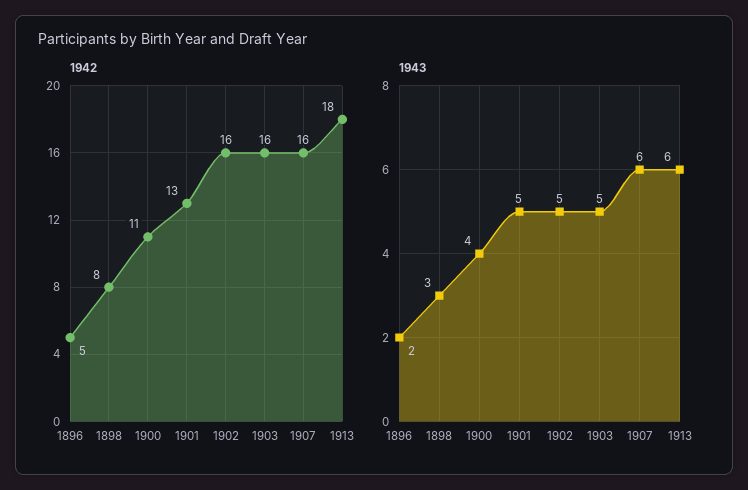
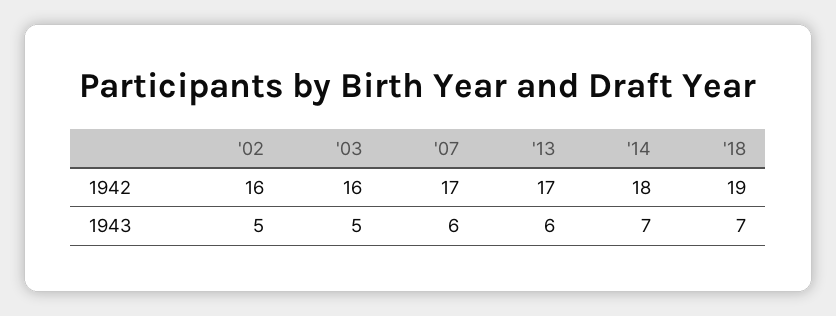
1942, 1896: 5 -> none
1942, 1898: 8 -> none
1942, 1900: 11 -> none
1942, 1901: 13 -> none
1942, 1907: 16 -> 17
1942, 1913: 18 -> 17
1943, 1896: 2 -> none
1943, 1898: 3 -> none
1943, 1900: 4 -> none
1943, 1901: 5 -> none
1942, '14: none -> 18
1942, '18: none -> 19
1943, '14: none -> 7
1943, '18: none -> 7

